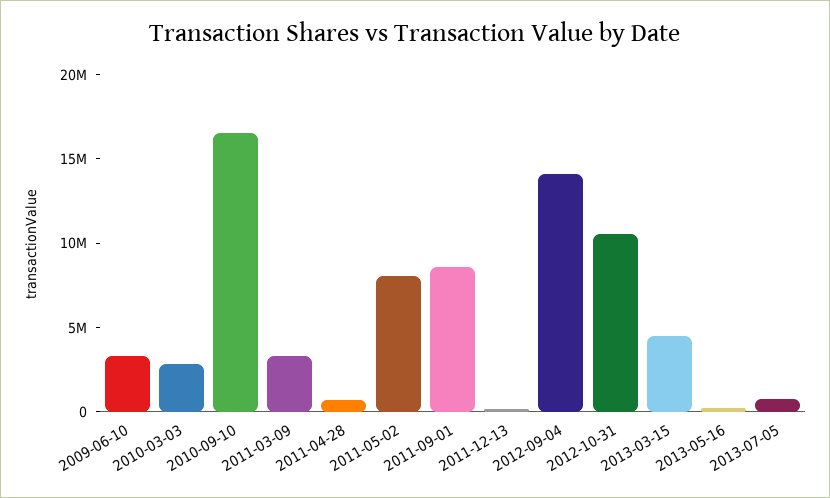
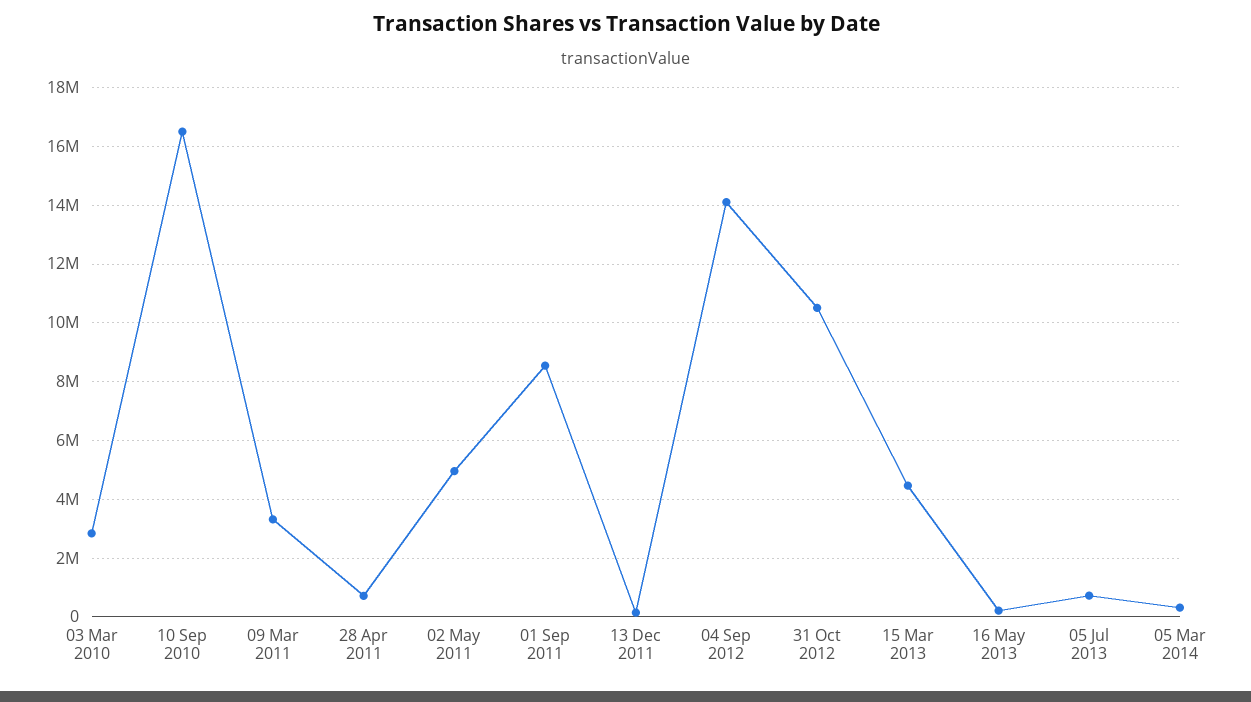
2009-06-10: 3000000 -> none
2011-05-02: 8000000 -> 5000000
05 Mar 2014: none -> 250000

